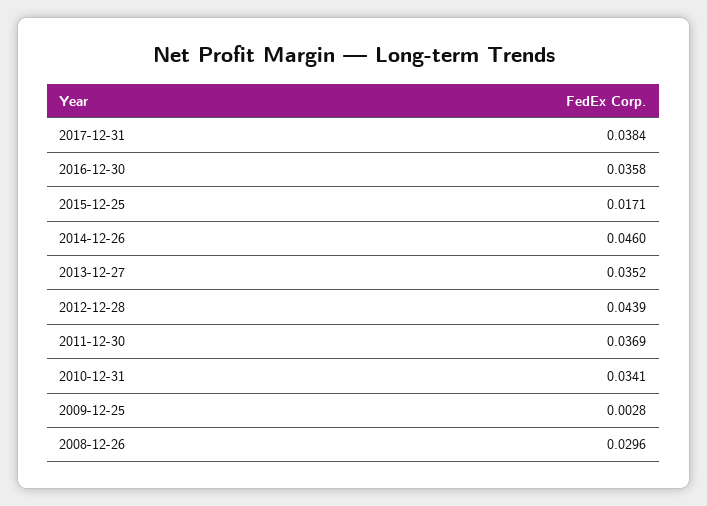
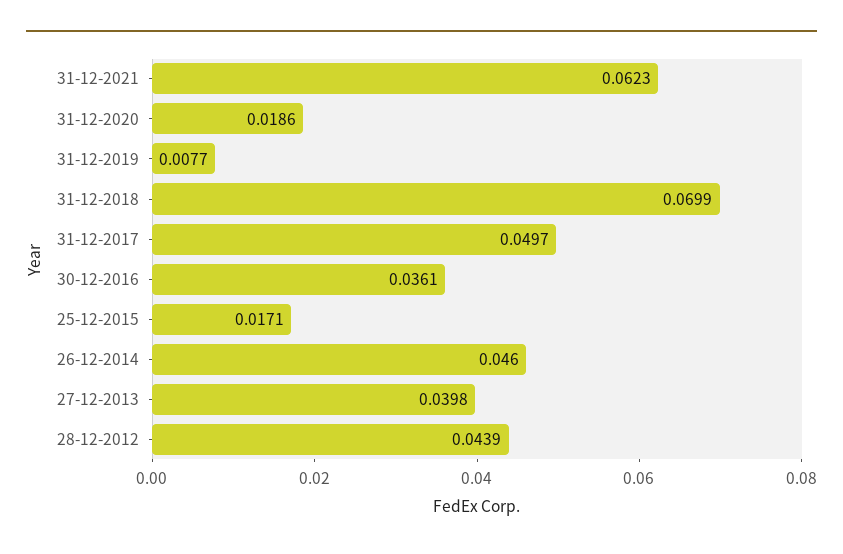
2017-12-31: 0.0384 -> 0.0497
2016-12-30: 0.0358 -> 0.0361
2013-12-27: 0.0352 -> 0.0398
2011-12-30: 0.0369 -> none
2010-12-31: 0.0341 -> none
2009-12-25: 0.0028 -> none
2008-12-26: 0.0296 -> none
31-12-2021: none -> 0.0623
31-12-2020: none -> 0.0186
31-12-2019: none -> 0.0077
31-12-2018: none -> 0.0699

